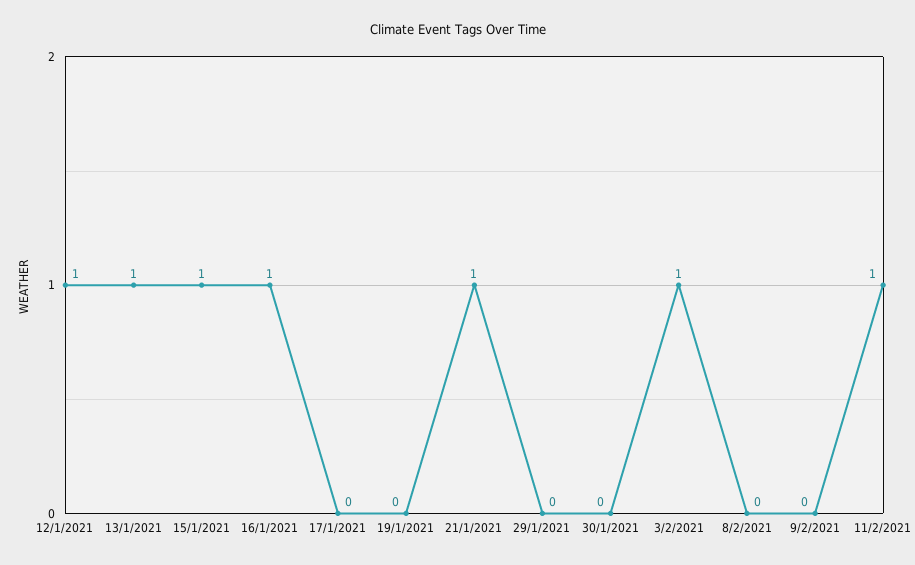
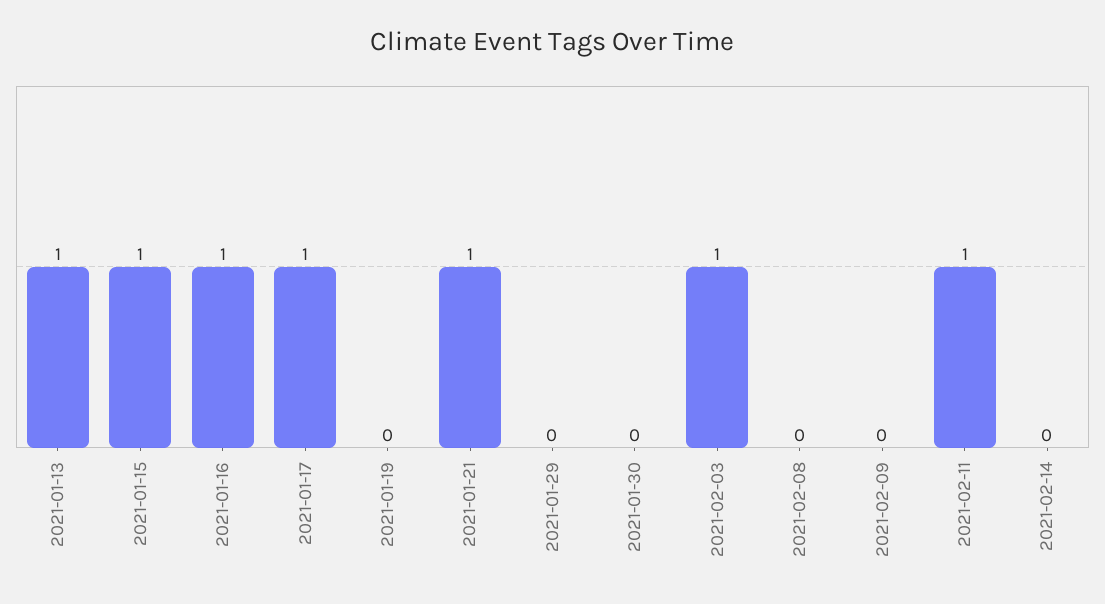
12/1/2021: 1 -> none
17/1/2021: 0 -> 1
2021-02-14: none -> 0

